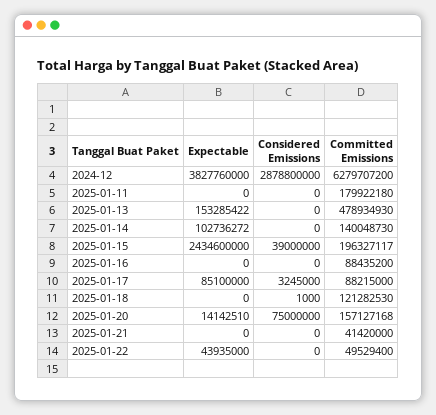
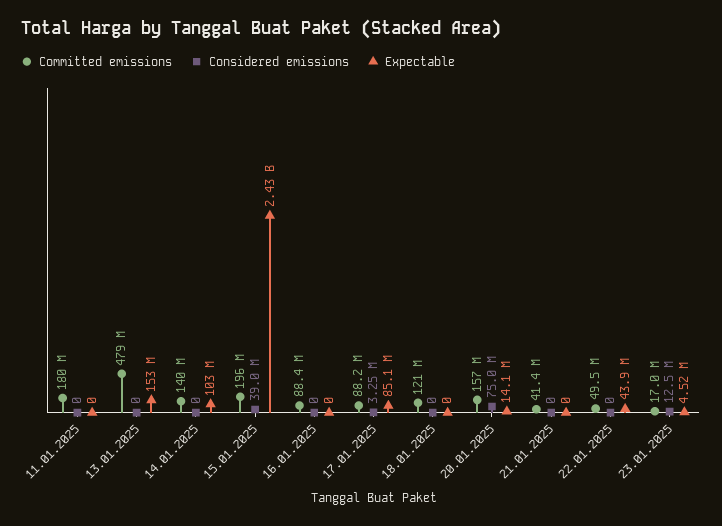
Expectable, 2024-12: 3827760000 -> none
Considered Emissions, 2024-12: 2878800000 -> none
Committed Emissions, 2024-12: 6279707200 -> none
Considered Emissions, 2025-01-18: 1000 -> 0
Committed Emissions, 23.01.2025: none -> 17000000
Considered Emissions, 23.01.2025: none -> 12500000
Expectable, 23.01.2025: none -> 4520000

